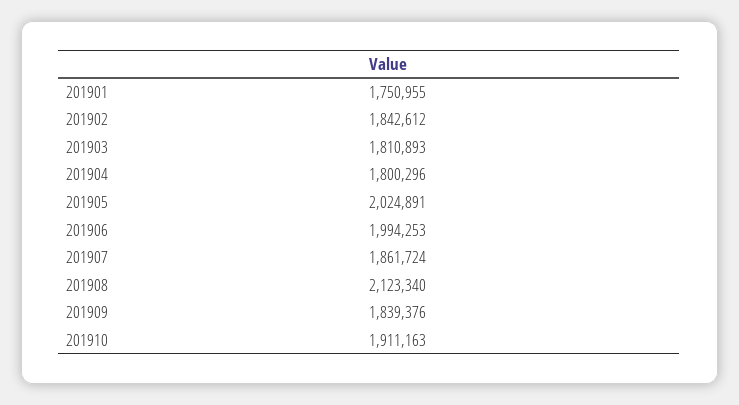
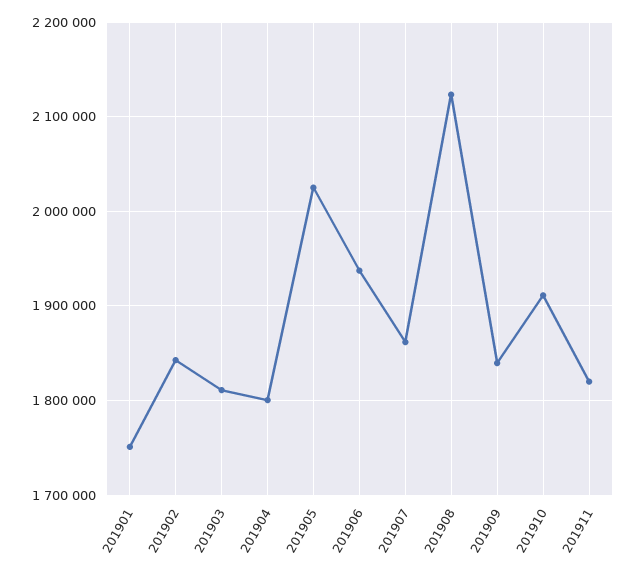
201906: 1994253 -> 1940000
201911: none -> 1820000

